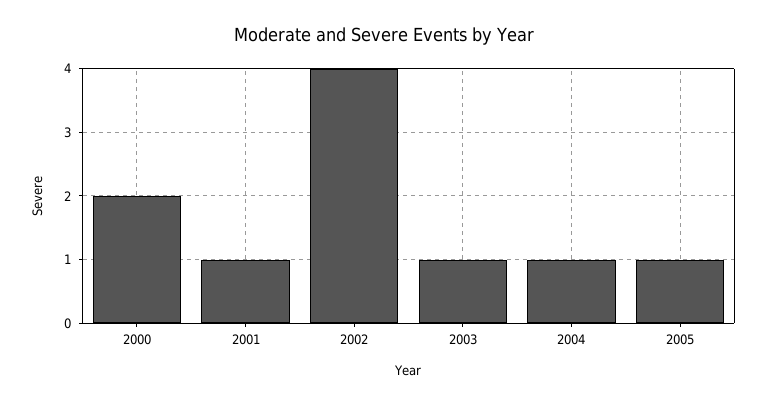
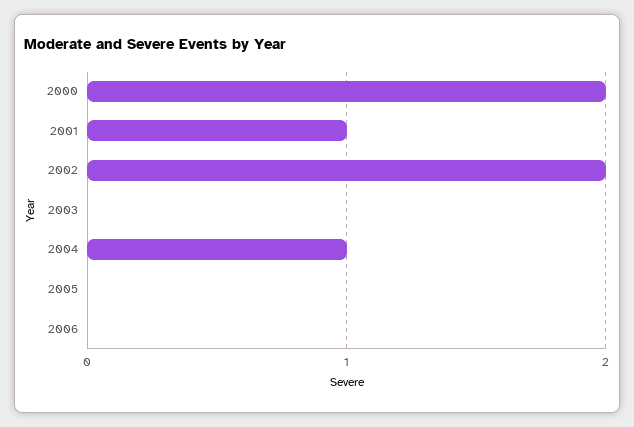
2002: 4 -> 2
2003: 1 -> 0
2005: 1 -> 0
2006: none -> 0

